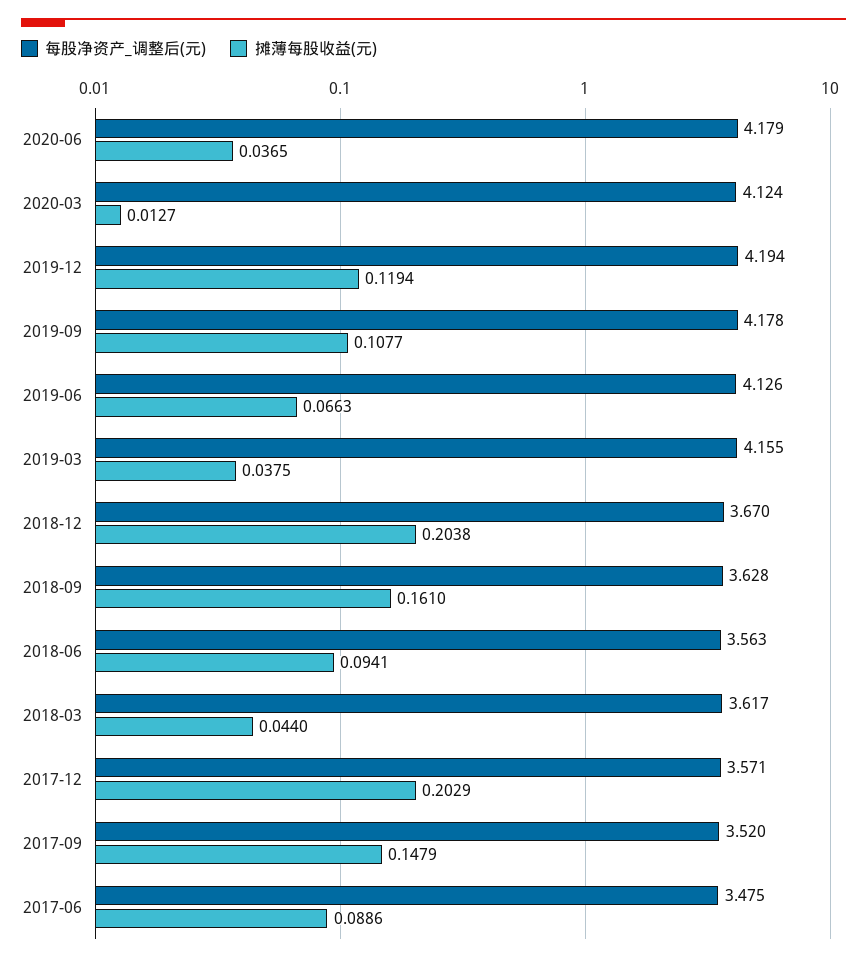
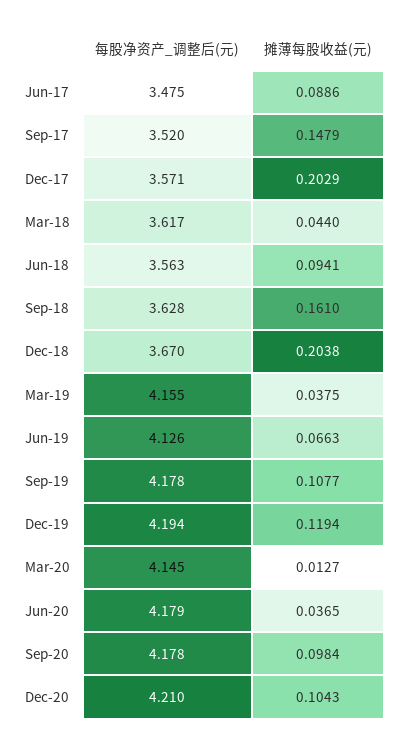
每股净资产_调整后(元), 2020-03: 4.124 -> 4.145
每股净资产_调整后(元), Sep-20: none -> 4.178
摊薄每股收益(元), Sep-20: none -> 0.0984
每股净资产_调整后(元), Dec-20: none -> 4.21
摊薄每股收益(元), Dec-20: none -> 0.1043

